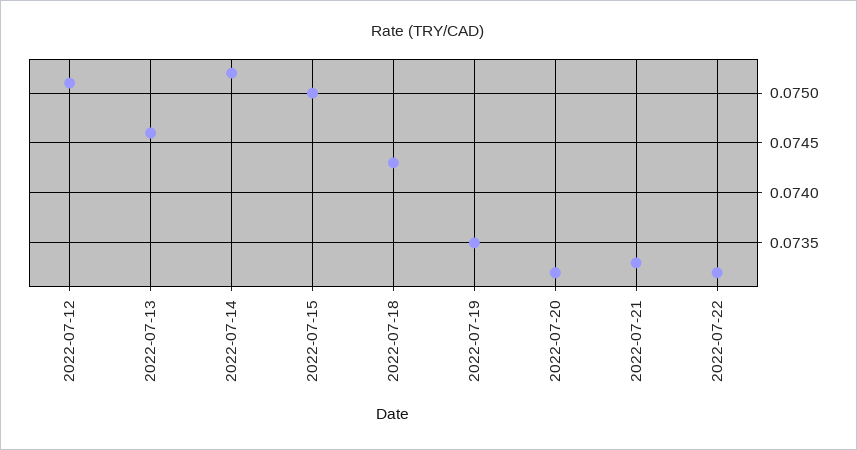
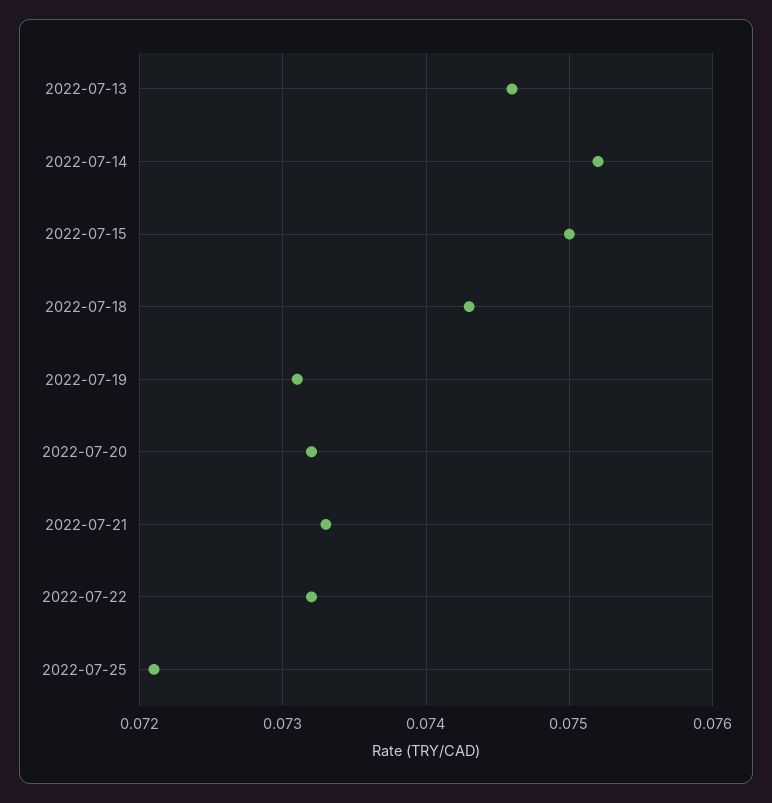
2022-07-12: 0.0751 -> none
2022-07-19: 0.0735 -> 0.0731
2022-07-25: none -> 0.0721

